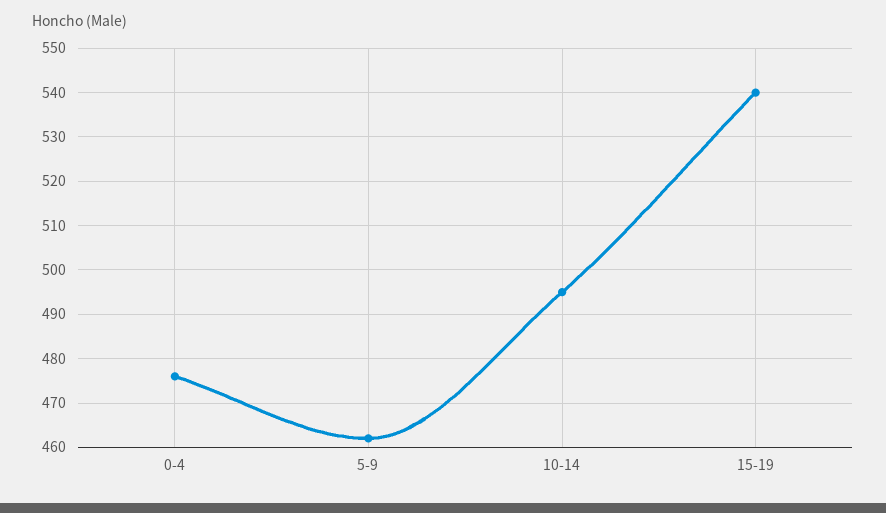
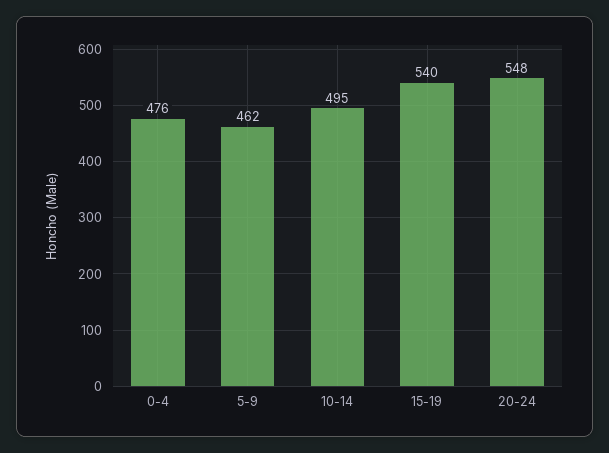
20-24: none -> 548

